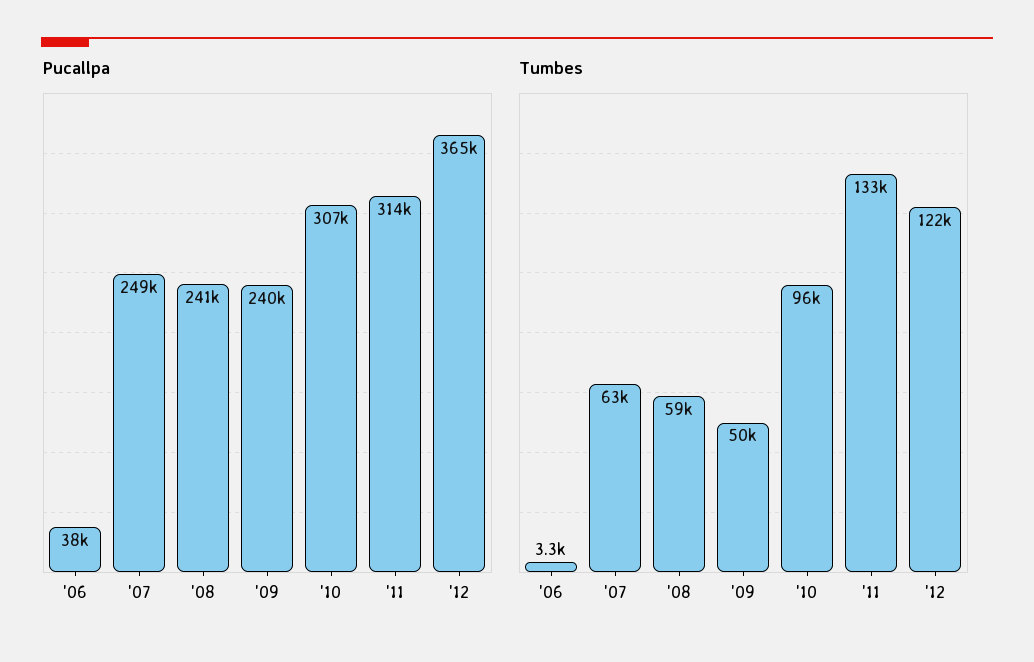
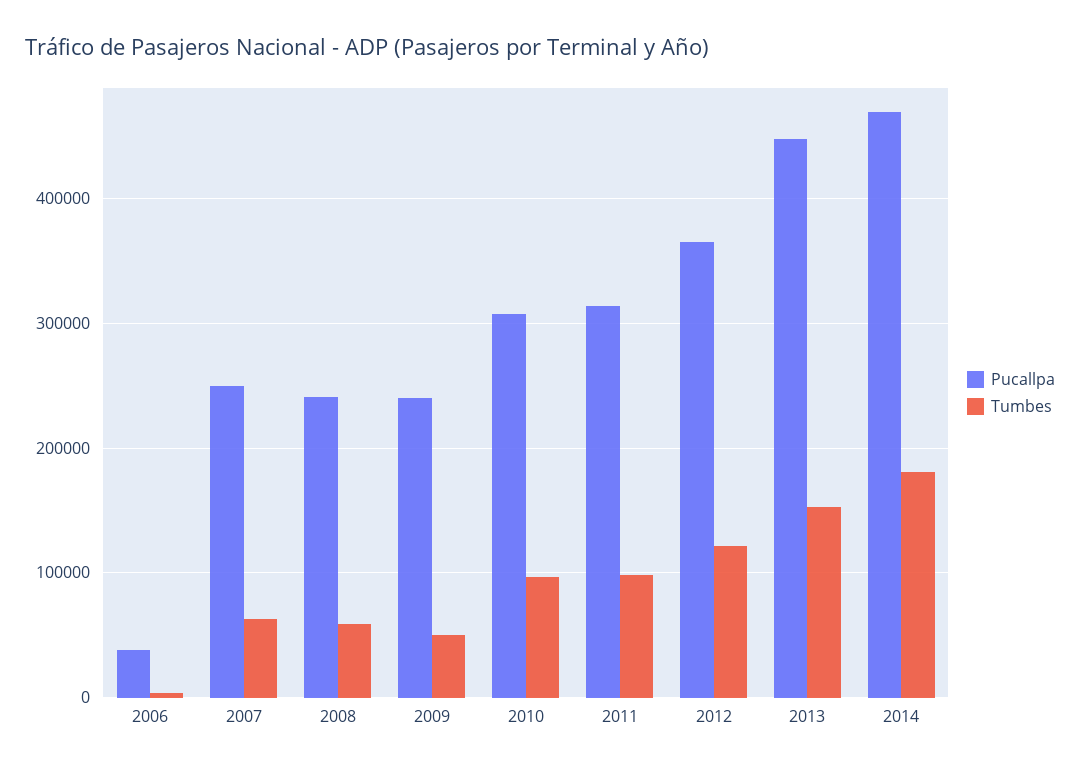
Tumbes, '11: 133000 -> 100000
Pucallpa, 2013: none -> 450000
Tumbes, 2013: none -> 150000
Pucallpa, 2014: none -> 470000
Tumbes, 2014: none -> 180000

